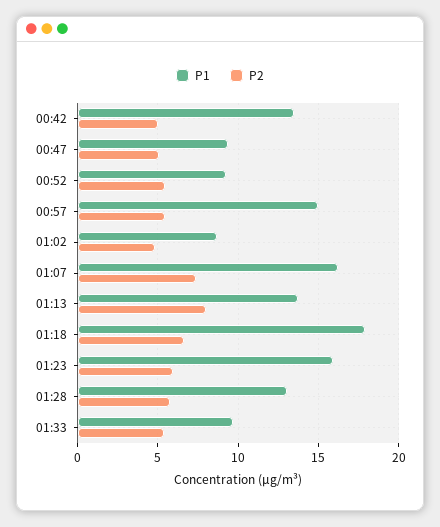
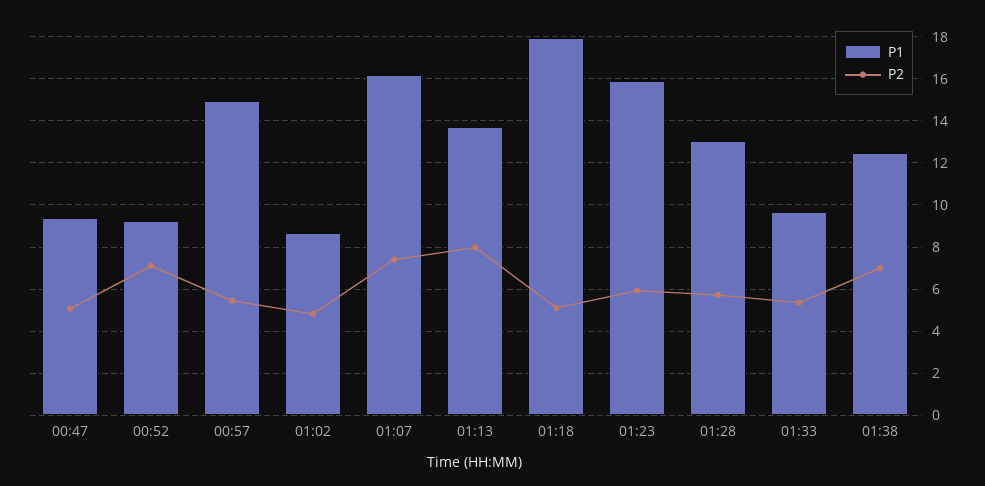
P1, 00:42: 13.5 -> none
P2, 00:42: 5 -> none
P2, 00:52: 5.5 -> 7
P2, 01:18: 6.5 -> 5
P1, 01:38: none -> 12.5
P2, 01:38: none -> 7

